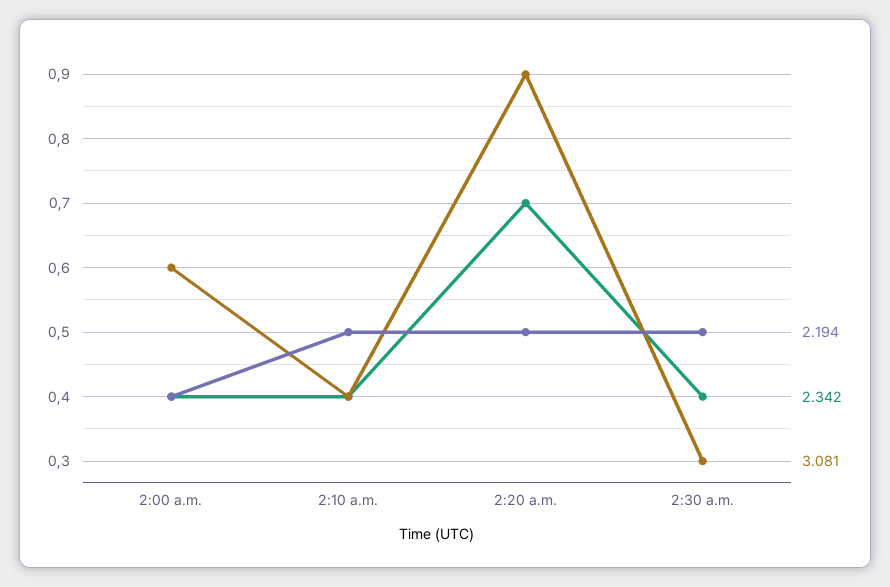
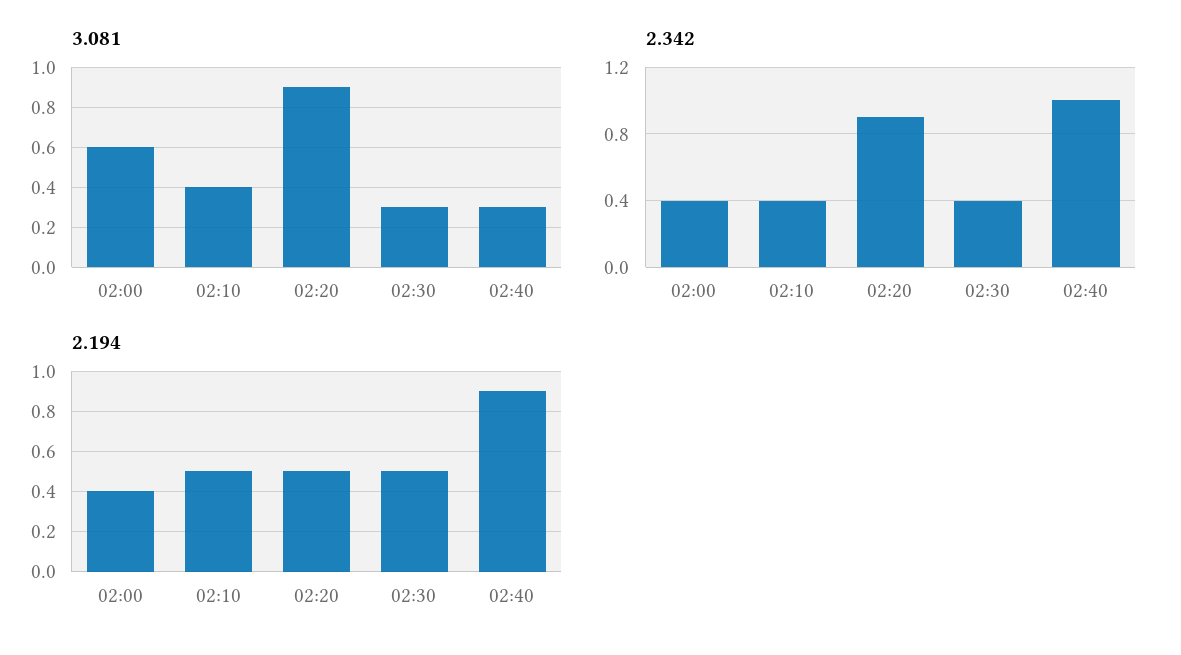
2.342, 2:20 a.m.: 0.7 -> 0.9
3.081, 02:40: none -> 0.3
2.342, 02:40: none -> 1
2.194, 02:40: none -> 0.9

